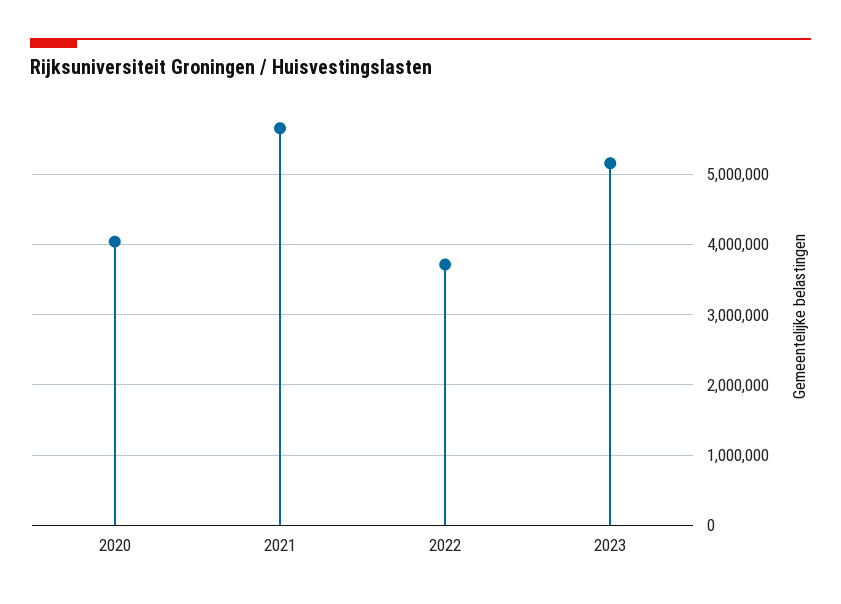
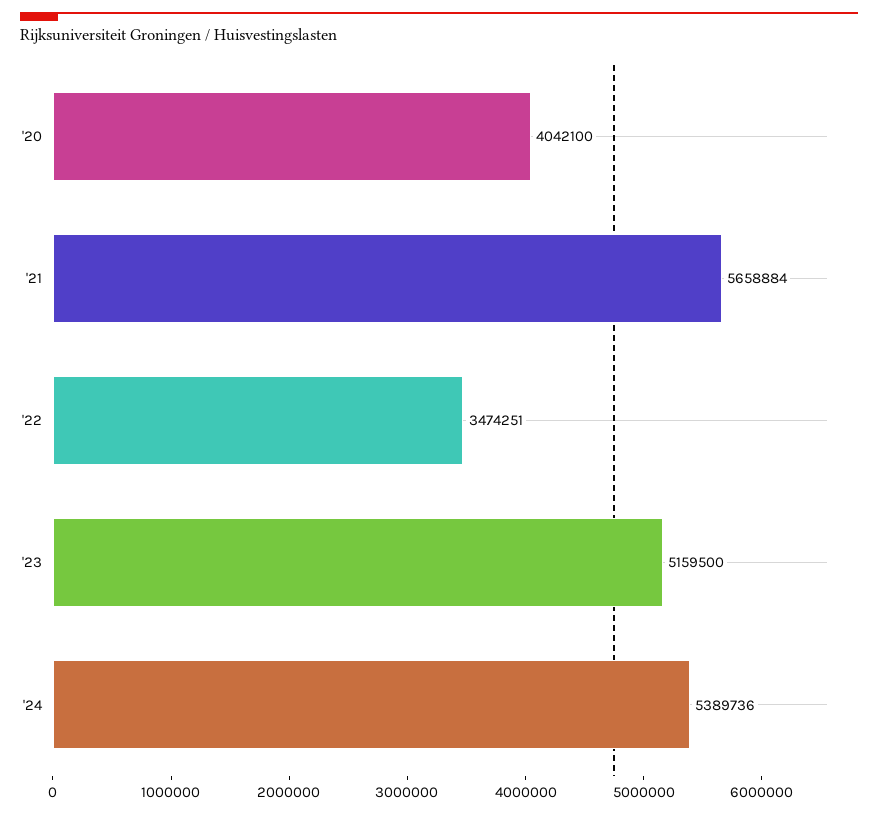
2022: 3700000 -> 3474251
'24: none -> 5389736

